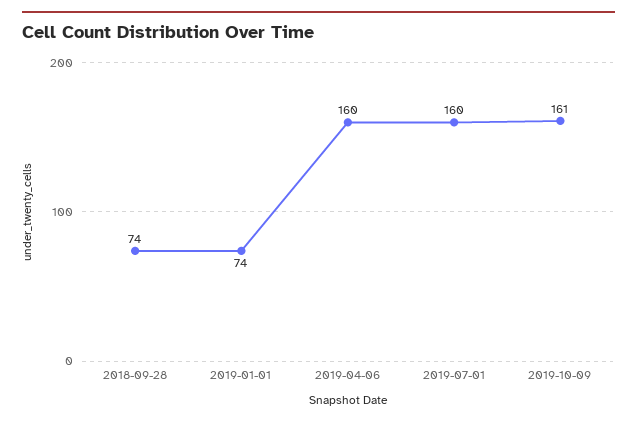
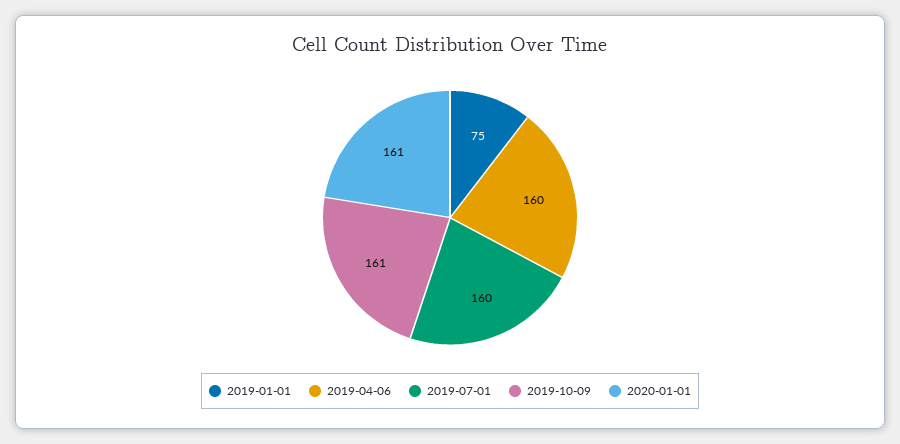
2018-09-28: 74 -> none
2019-01-01: 74 -> 75
2020-01-01: none -> 161

